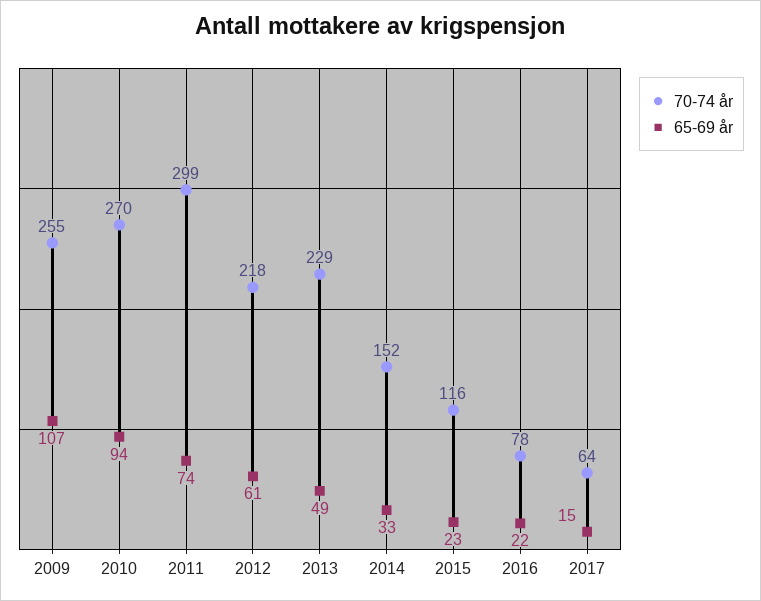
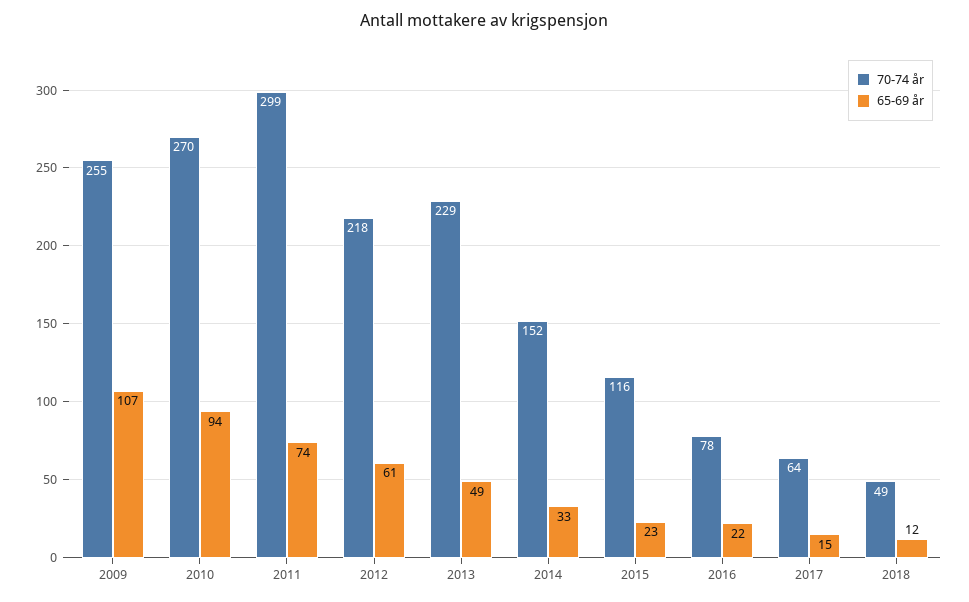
70-74 år, 2018: none -> 49
65-69 år, 2018: none -> 12

